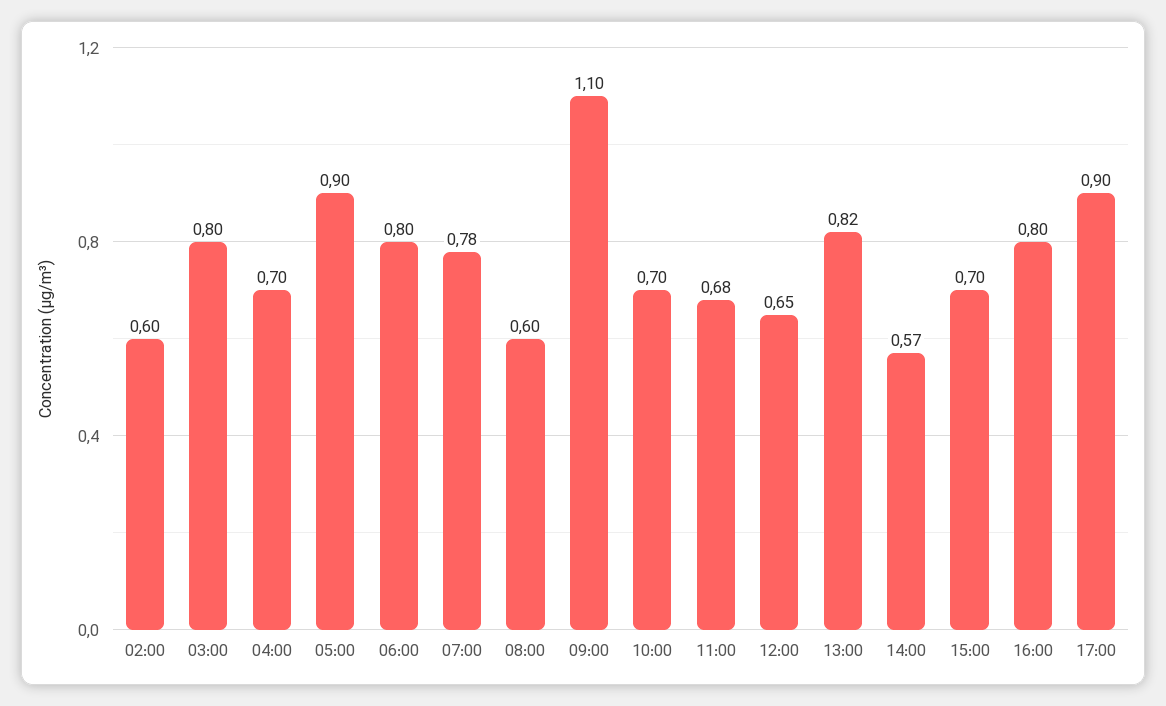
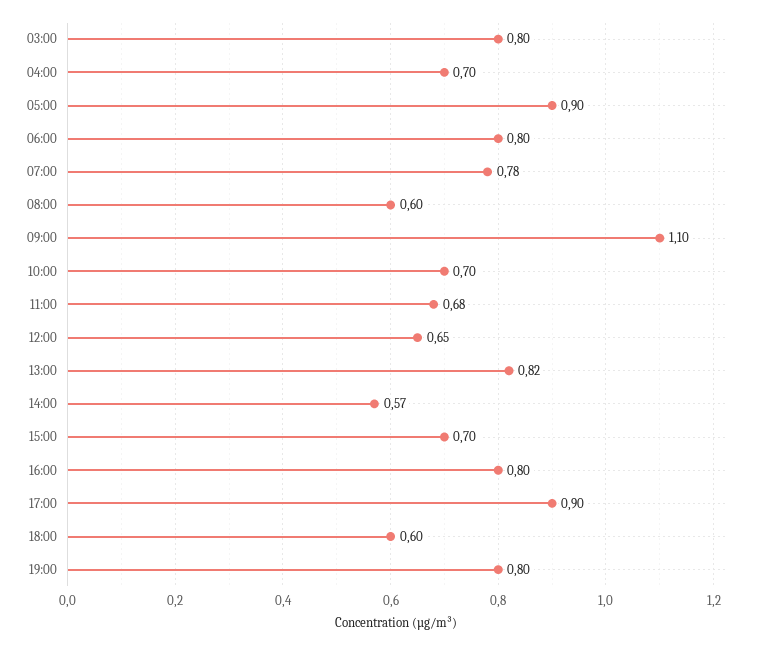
02:00: 0.6 -> none
18:00: none -> 0.6
19:00: none -> 0.8

